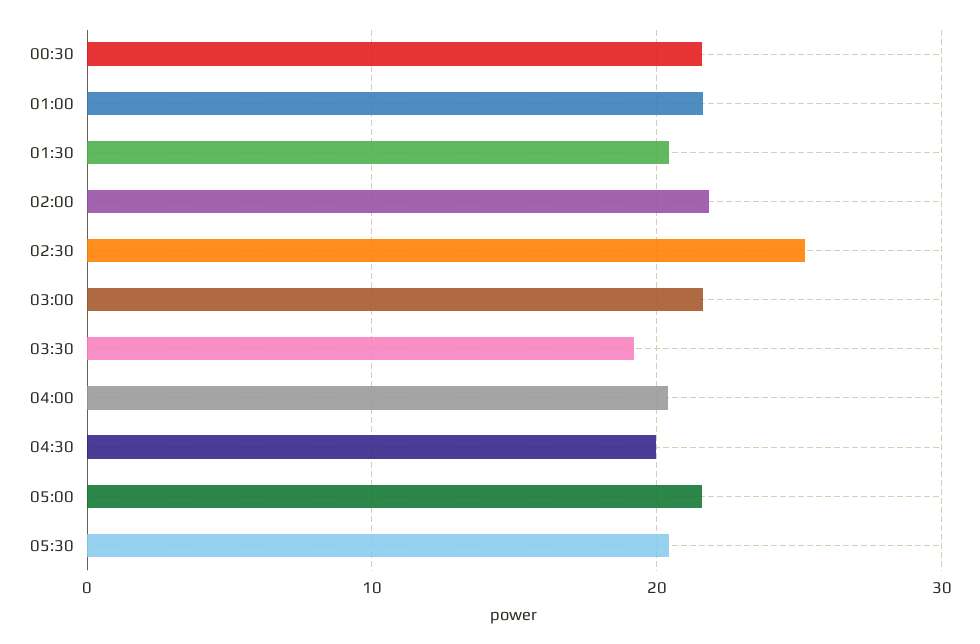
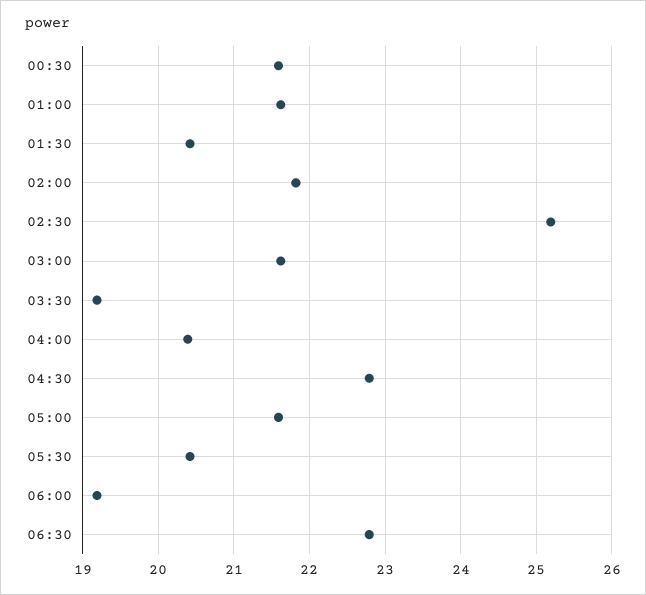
04:30: 20 -> 22.8
06:00: none -> 19.2
06:30: none -> 22.8

